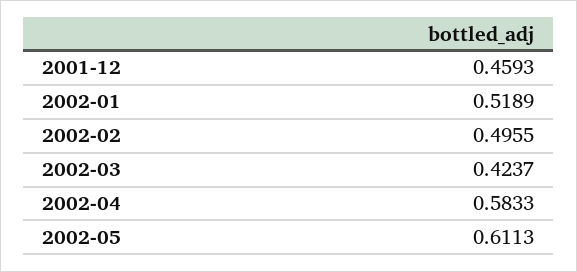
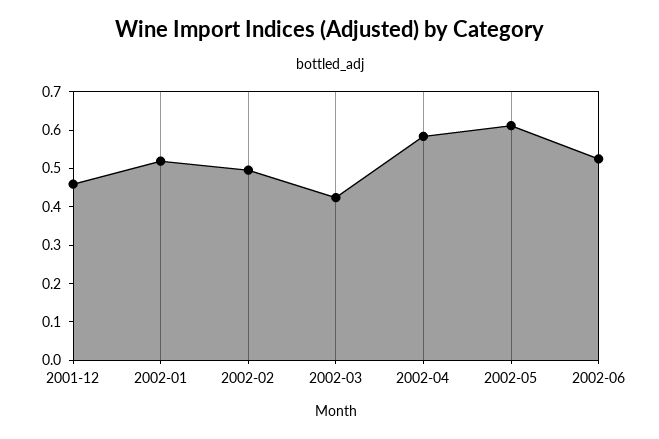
2002-06: none -> 0.525

